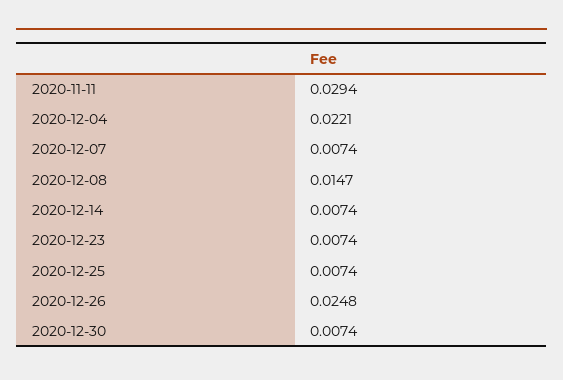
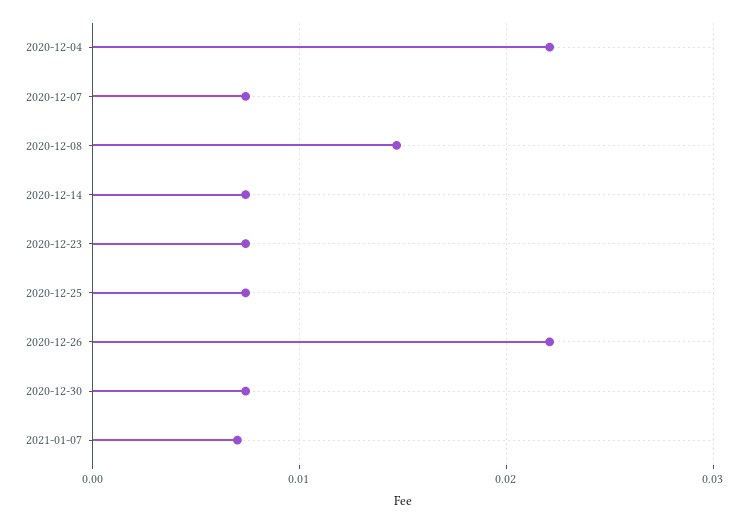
2020-11-11: 0.0294 -> none
2020-12-26: 0.0248 -> 0.022
2021-01-07: none -> 0.007

